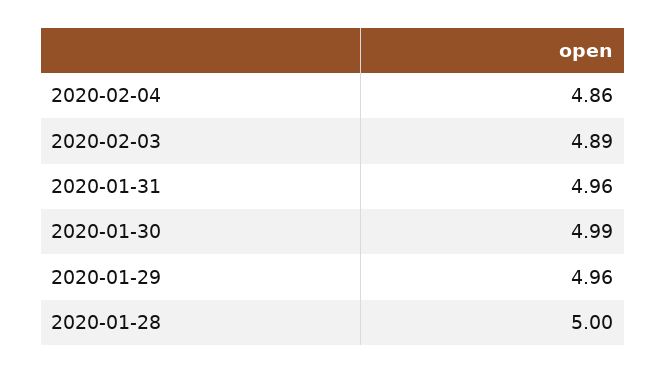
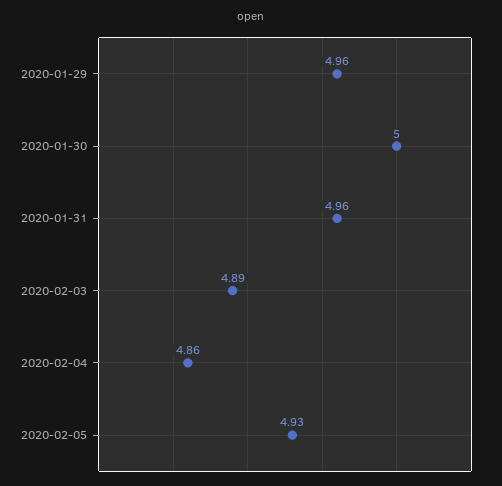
2020-01-30: 4.99 -> 5
2020-01-28: 5 -> none
2020-02-05: none -> 4.93

